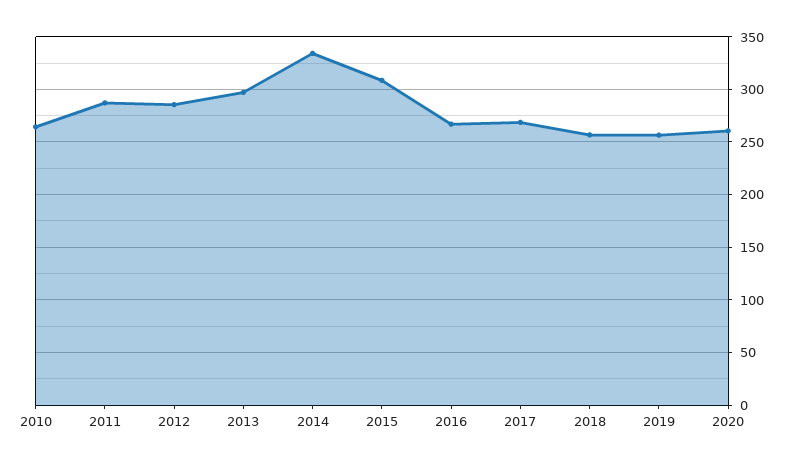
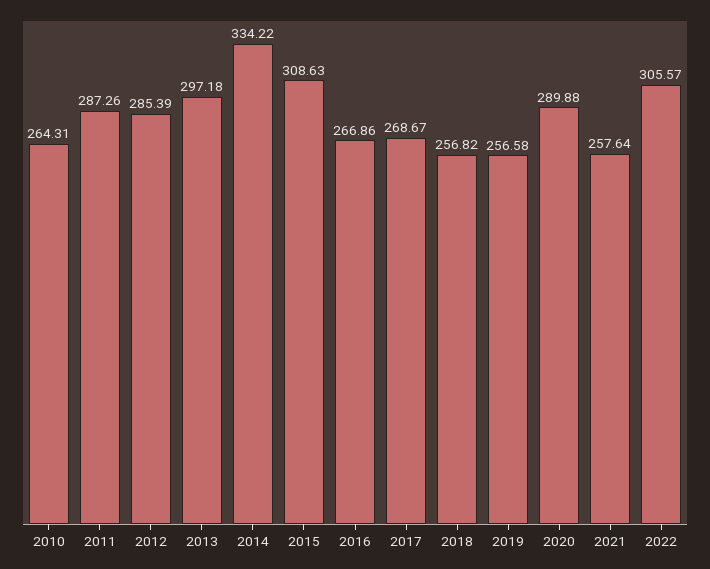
2020: 260 -> 289.88
2021: none -> 257.64
2022: none -> 305.57

